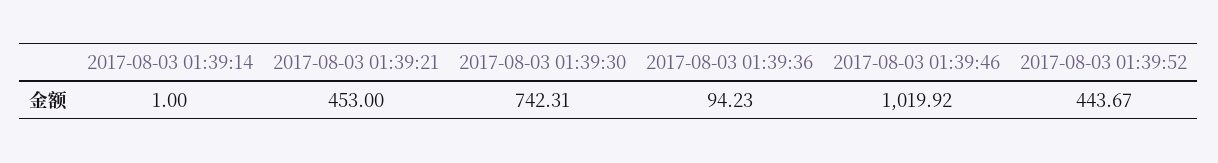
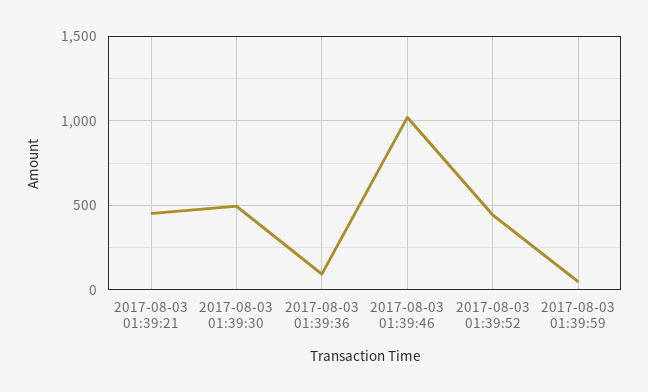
2017-08-03 01:39:14: 1 -> none
2017-08-03 01:39:30: 742.31 -> 500
2017-08-03 01:39:59: none -> 50

